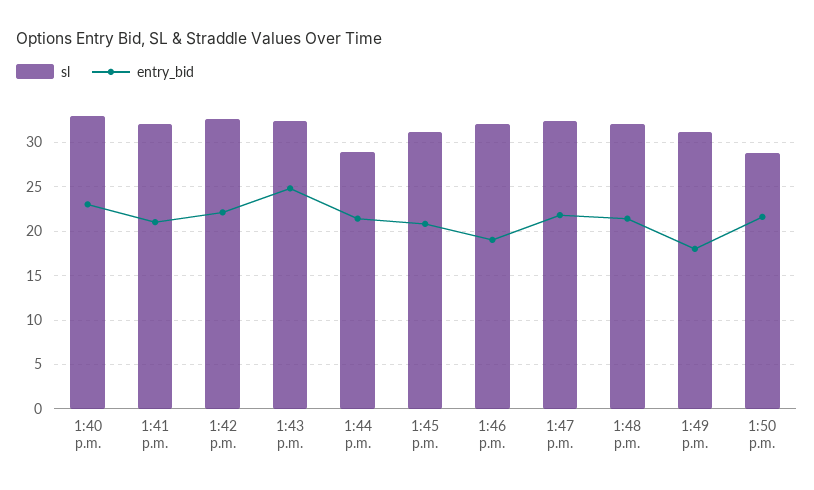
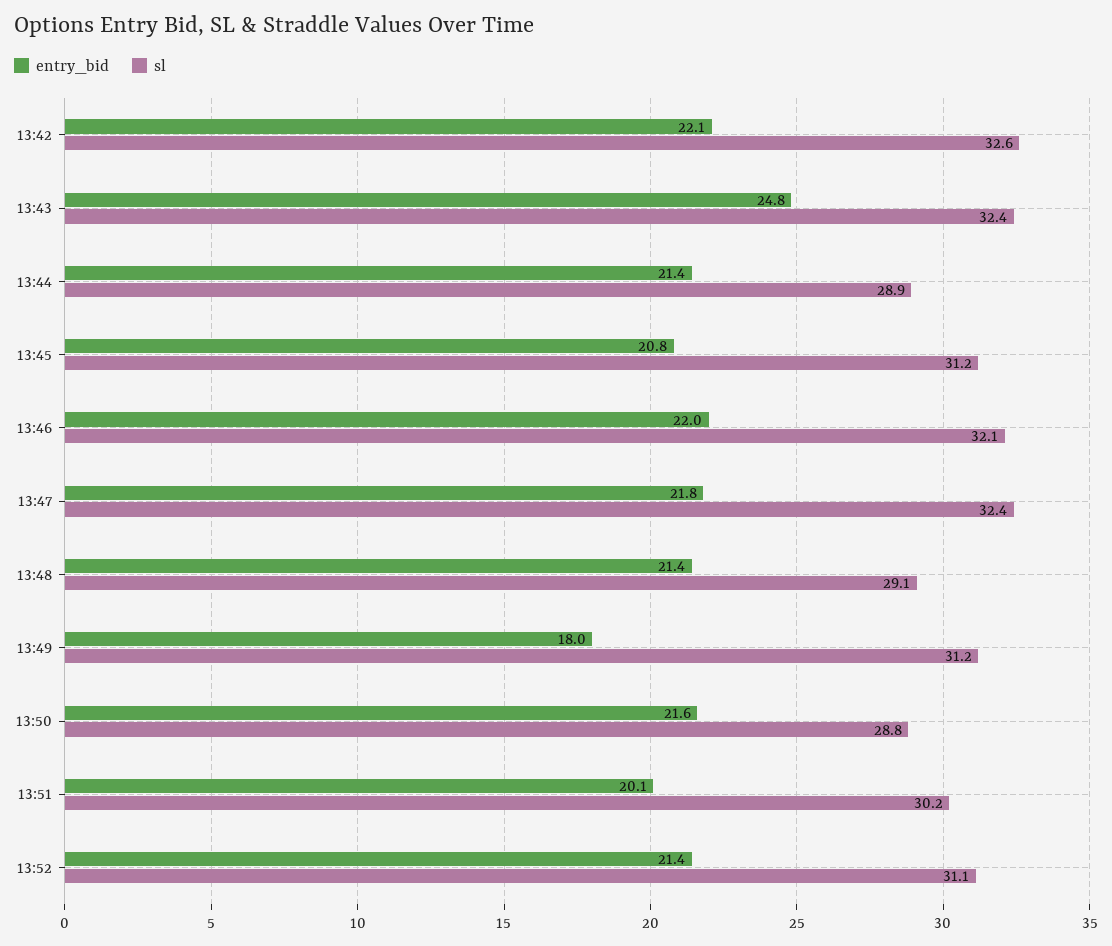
sl, 1:40 p.m.: 33 -> none
entry_bid, 1:40 p.m.: 23 -> none
sl, 1:41 p.m.: 32 -> none
entry_bid, 1:41 p.m.: 21 -> none
entry_bid, 1:46 p.m.: 19 -> 22
sl, 1:48 p.m.: 32 -> 29.1
entry_bid, 13:51: none -> 20.1
sl, 13:51: none -> 30.2
entry_bid, 13:52: none -> 21.4
sl, 13:52: none -> 31.1

